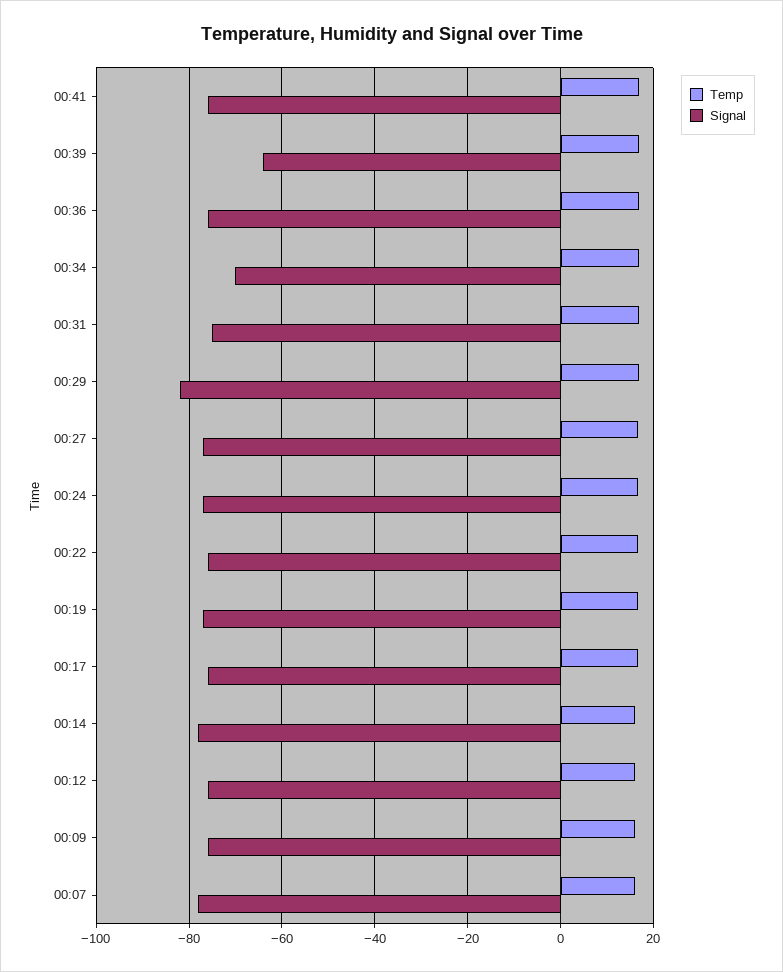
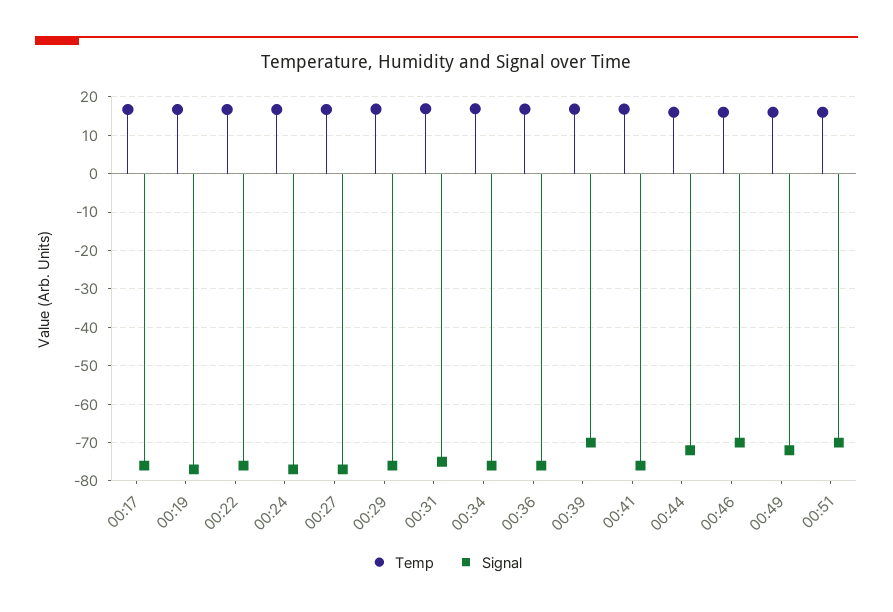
Signal, 00:39: -64 -> -70
Signal, 00:34: -70 -> -76
Signal, 00:29: -82 -> -76
Temp, 00:14: 16 -> none
Signal, 00:14: -78 -> none
Temp, 00:12: 16 -> none
Signal, 00:12: -76 -> none
Temp, 00:09: 16 -> none
Signal, 00:09: -76 -> none
Temp, 00:07: 16 -> none
Signal, 00:07: -78 -> none
Temp, 00:44: none -> 16
Signal, 00:44: none -> -72
Temp, 00:46: none -> 16
Signal, 00:46: none -> -70
Temp, 00:49: none -> 16
Signal, 00:49: none -> -72
Temp, 00:51: none -> 16
Signal, 00:51: none -> -70

